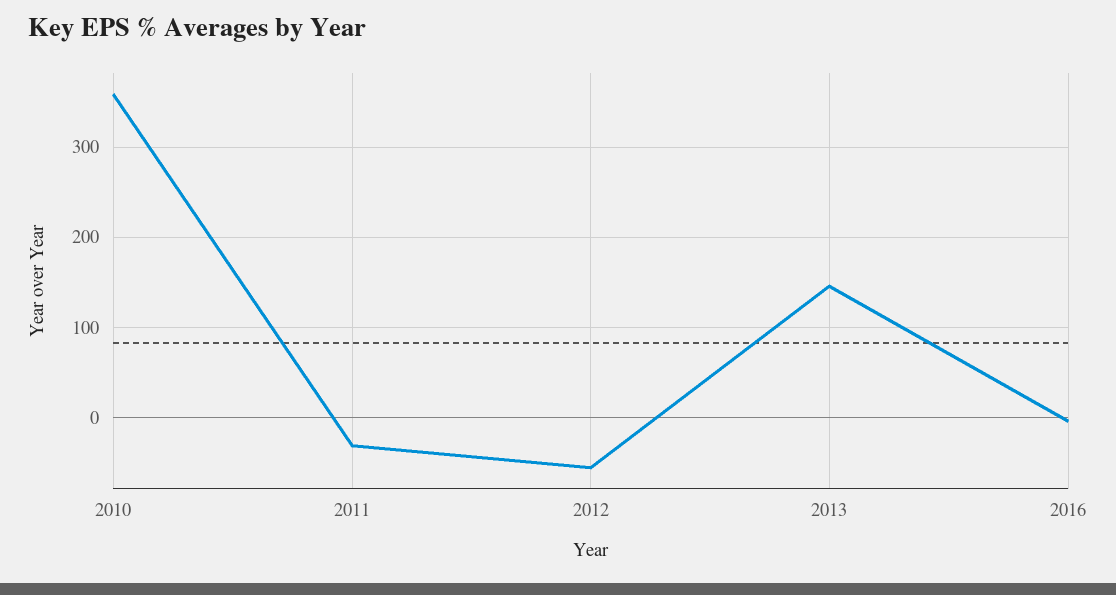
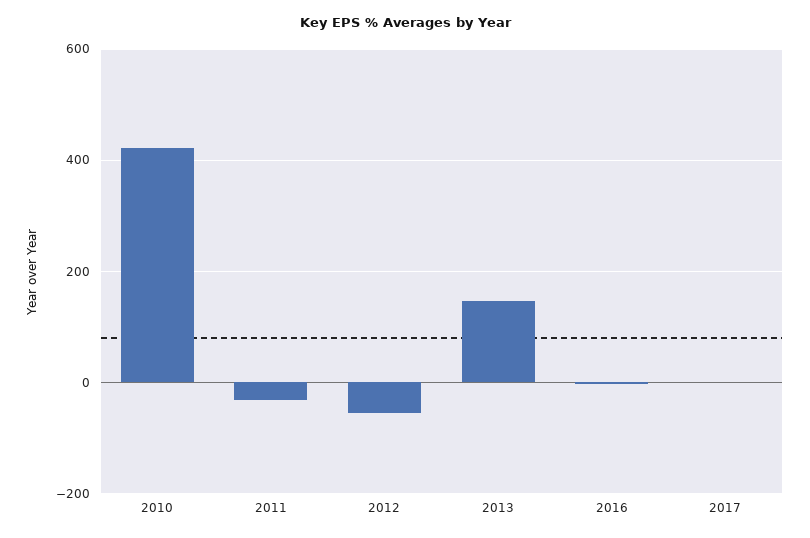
2010: 360 -> 420
2017: none -> 0

